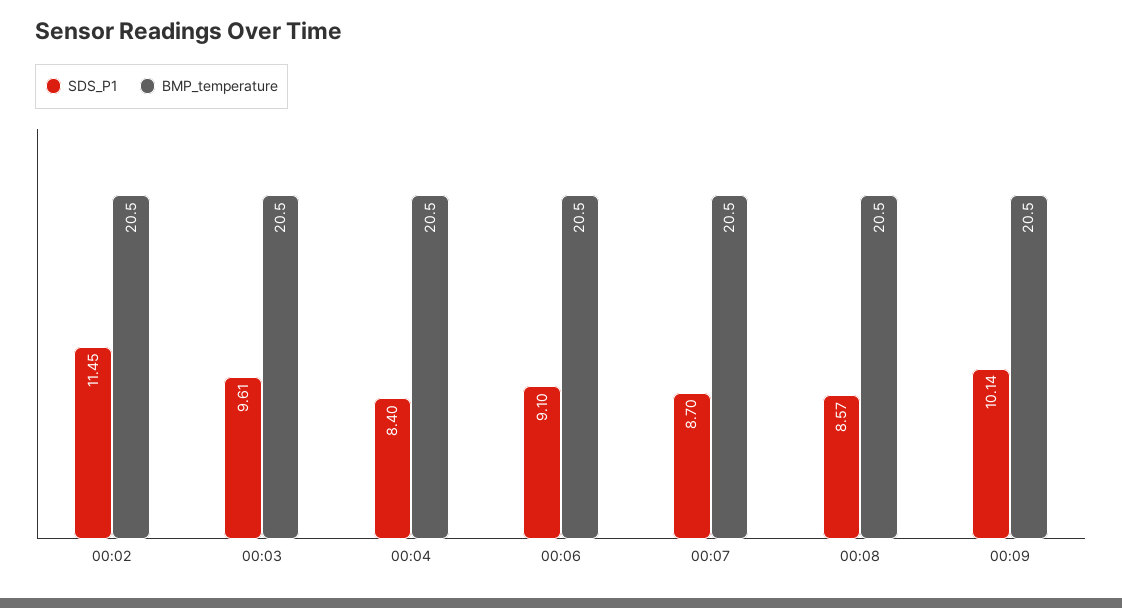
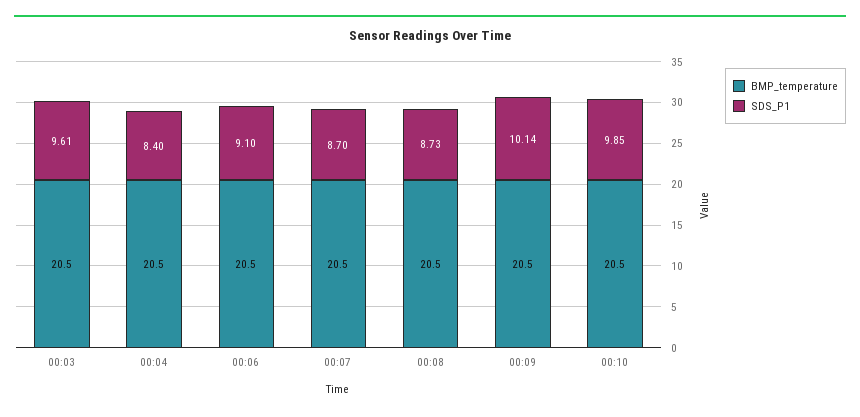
SDS_P1, 00:02: 11.45 -> none
BMP_temperature, 00:02: 20.5 -> none
SDS_P1, 00:08: 8.57 -> 8.73
BMP_temperature, 00:10: none -> 20.5
SDS_P1, 00:10: none -> 9.85

